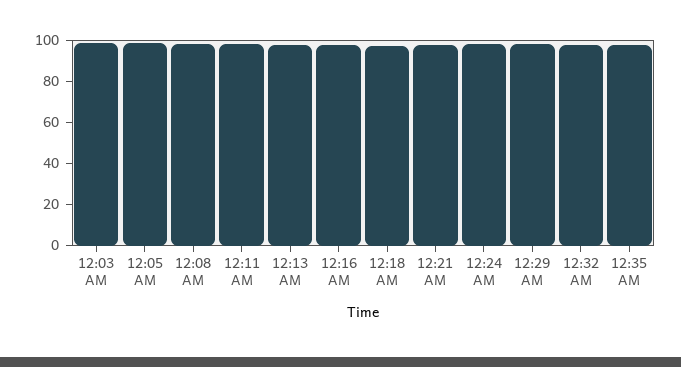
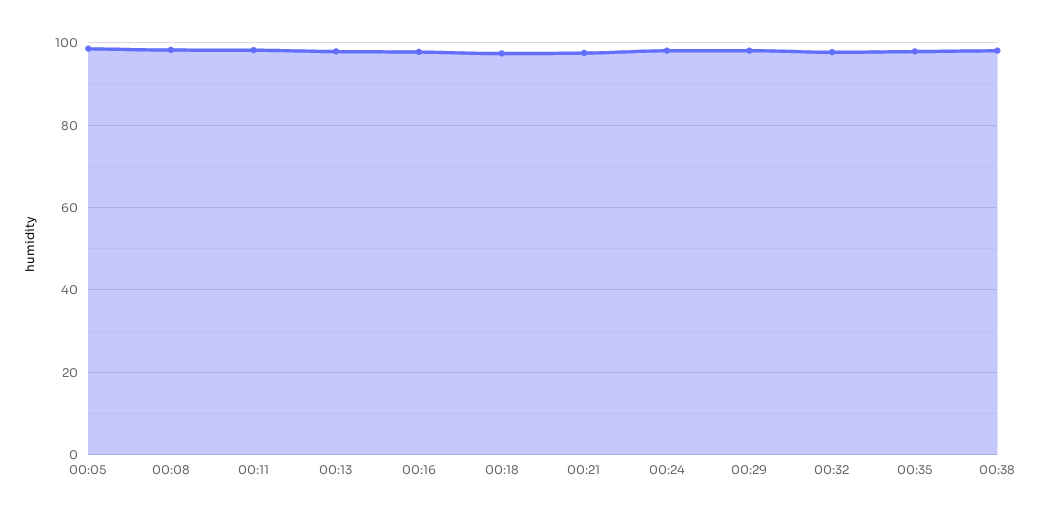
12:03 AM: 100 -> none
00:38: none -> 98

